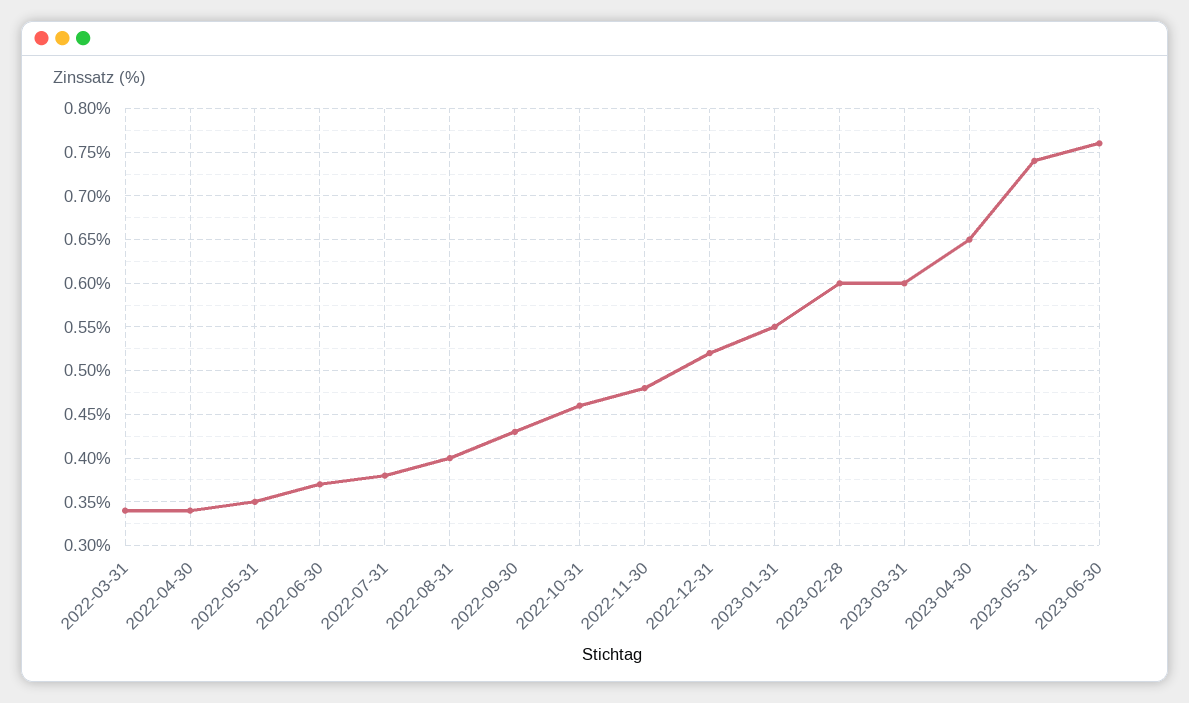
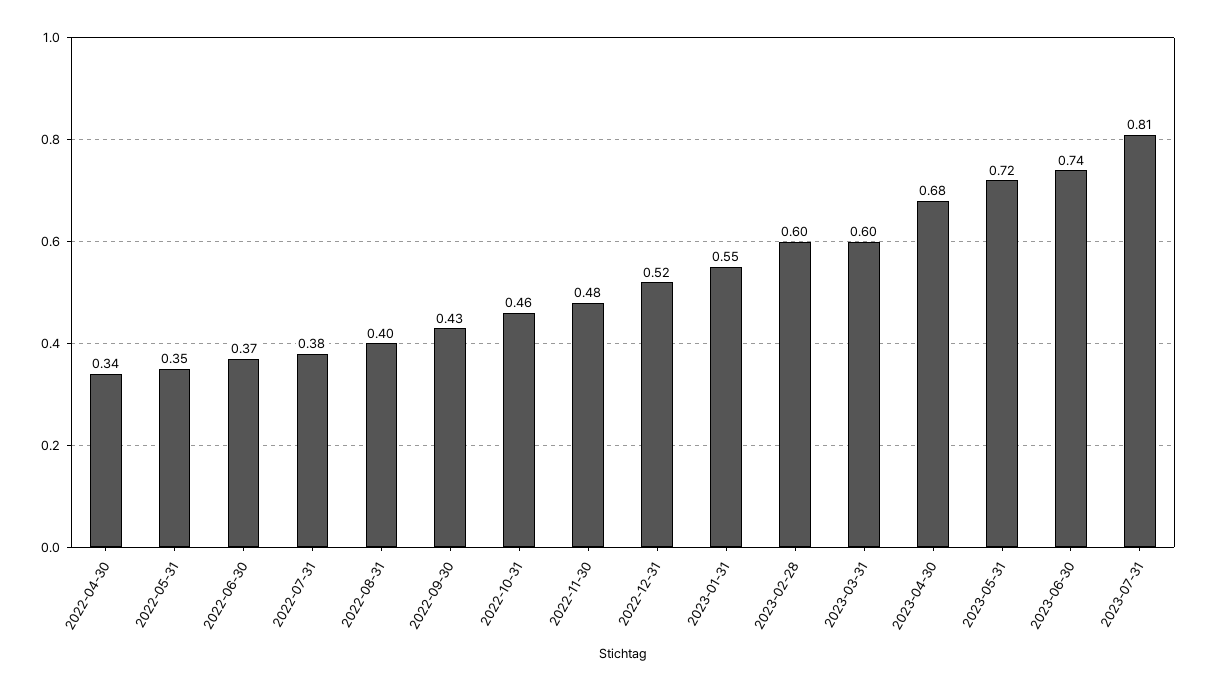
2022-03-31: 0.34 -> none
2023-04-30: 0.65 -> 0.68
2023-05-31: 0.74 -> 0.72
2023-06-30: 0.76 -> 0.74
2023-07-31: none -> 0.81

